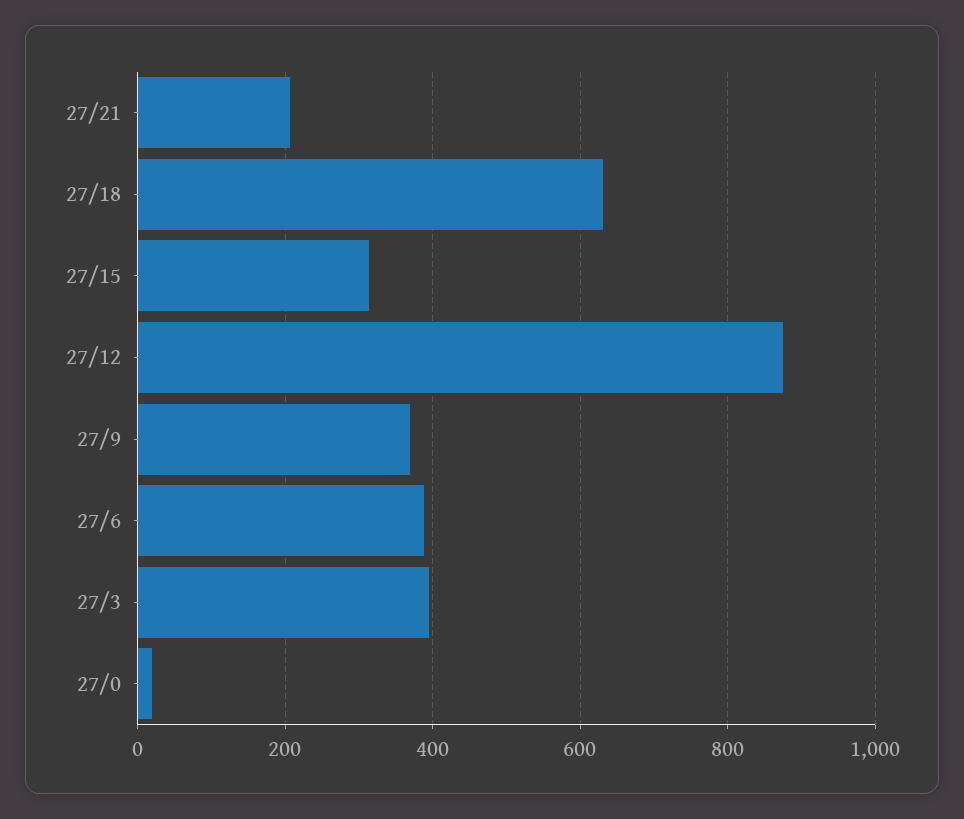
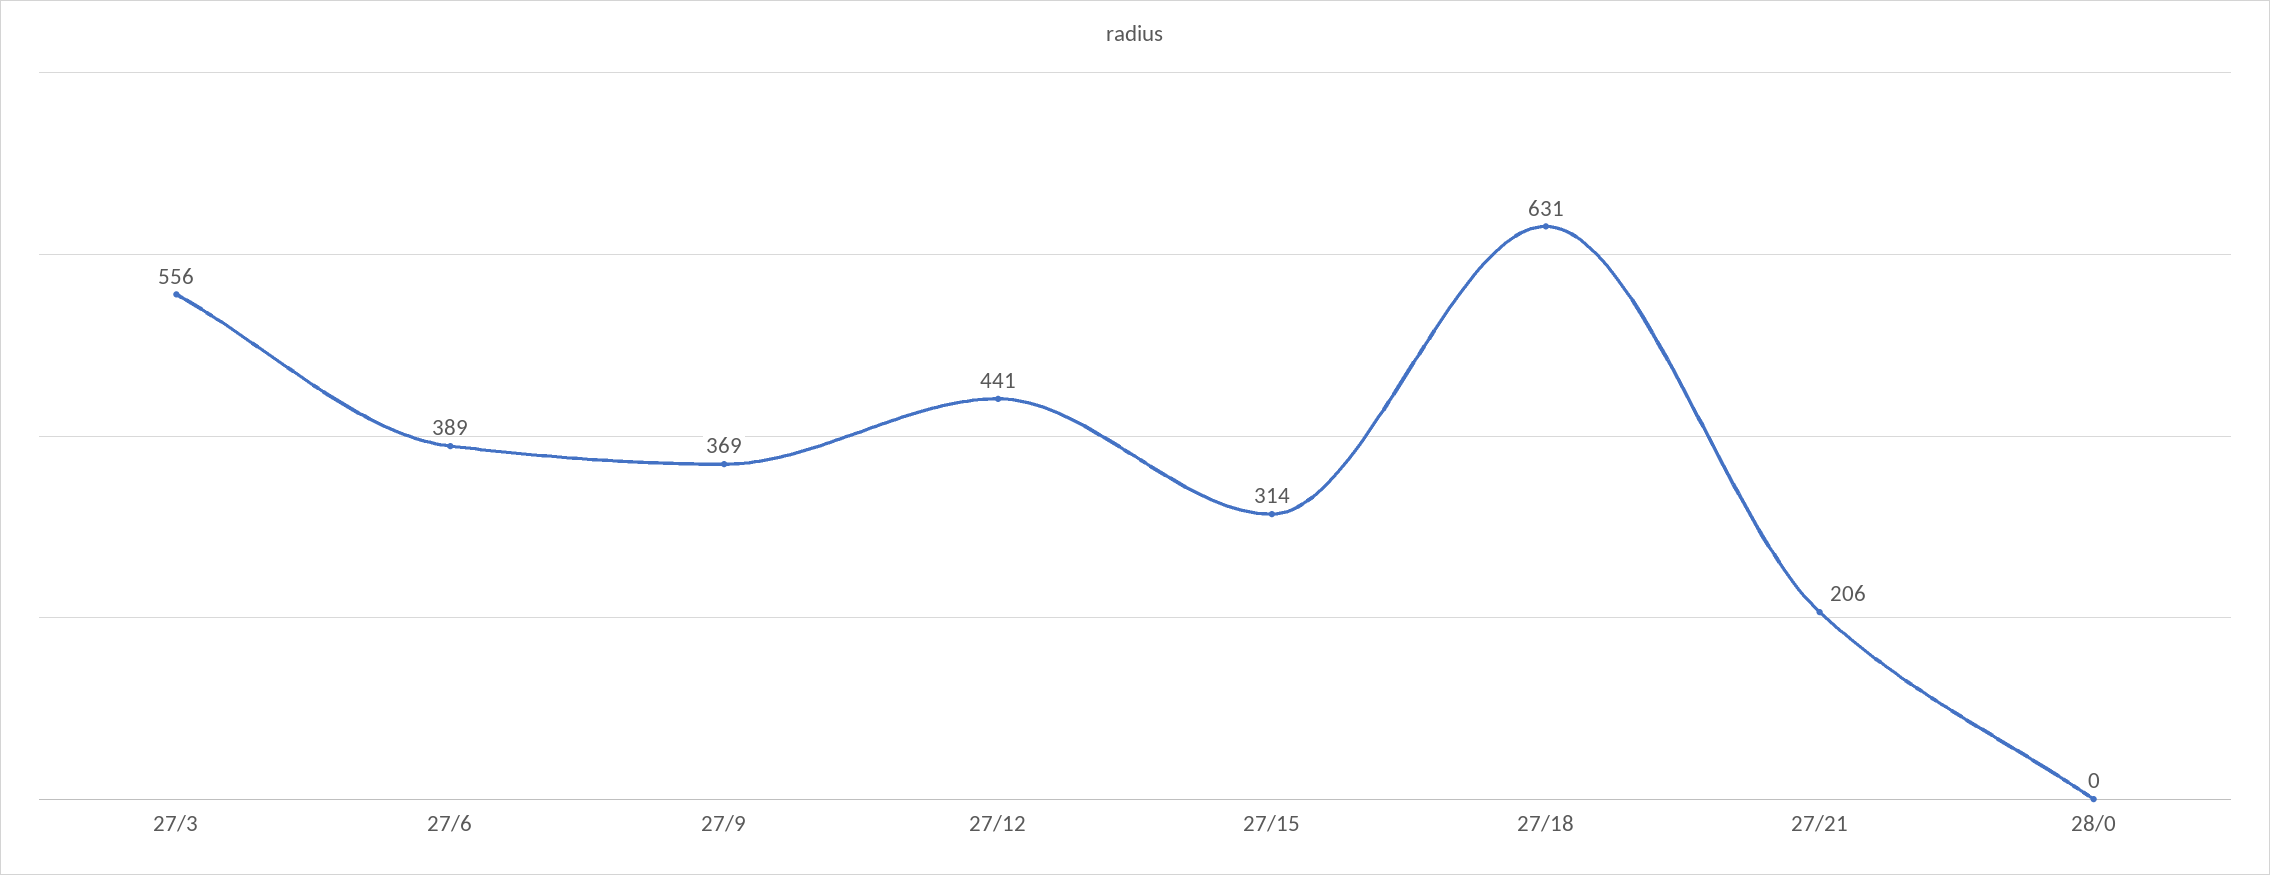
27/12: 880 -> 441
27/3: 400 -> 556
27/0: 20 -> none
28/0: none -> 0

